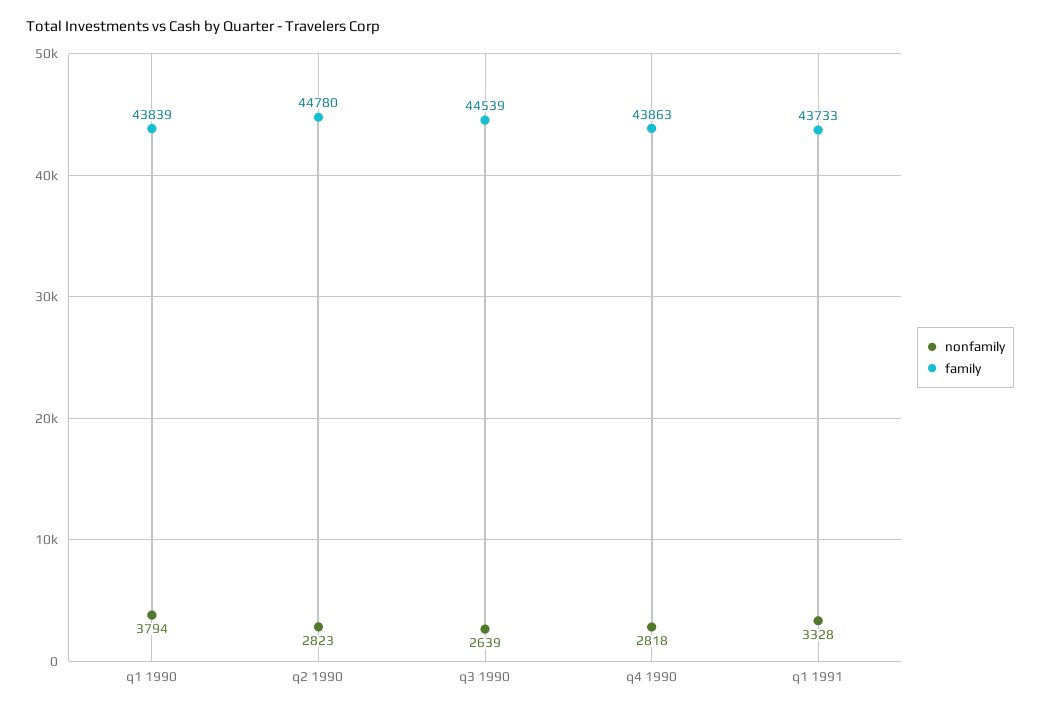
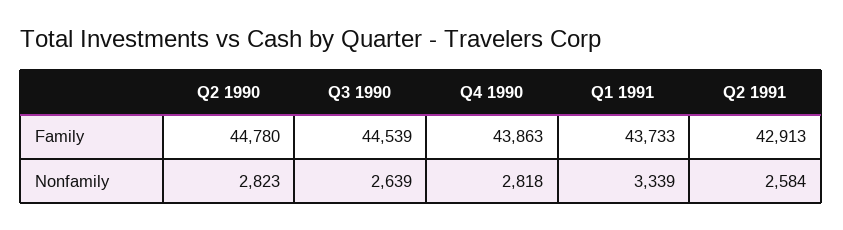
nonfamily, q1 1990: 3794 -> none
family, q1 1990: 43839 -> none
nonfamily, q1 1991: 3328 -> 3339
family, Q2 1991: none -> 42913
nonfamily, Q2 1991: none -> 2584

